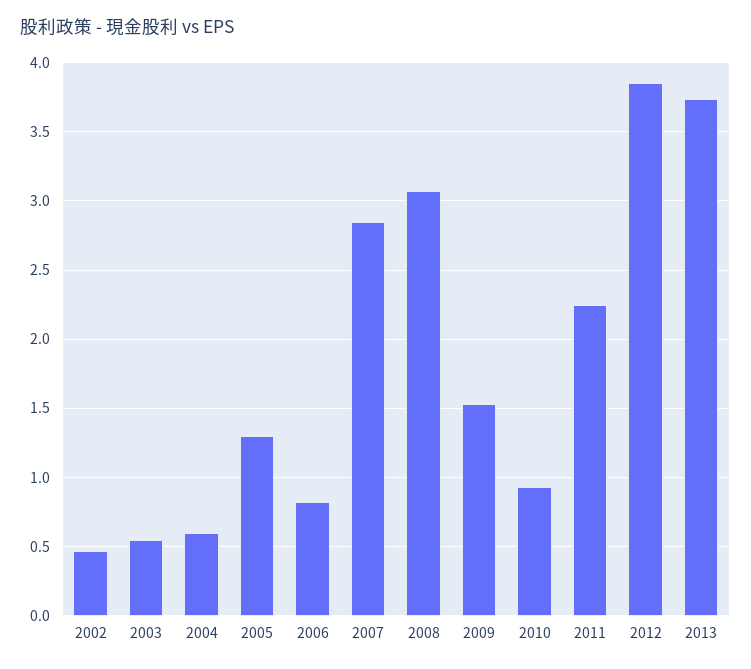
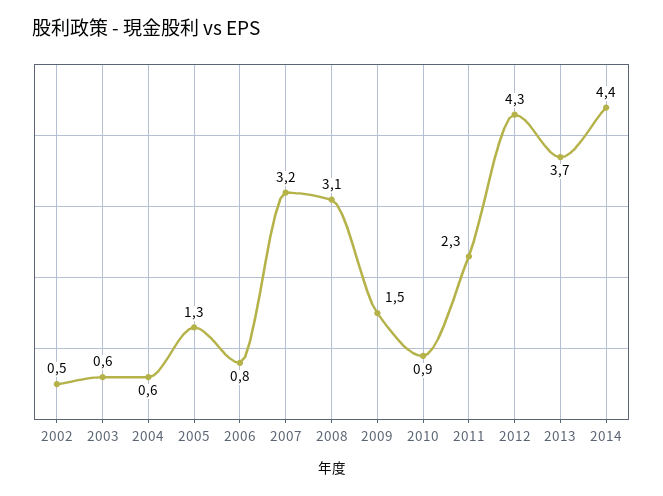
2007: 2.85 -> 3.2
2012: 3.85 -> 4.3
2014: none -> 4.4

